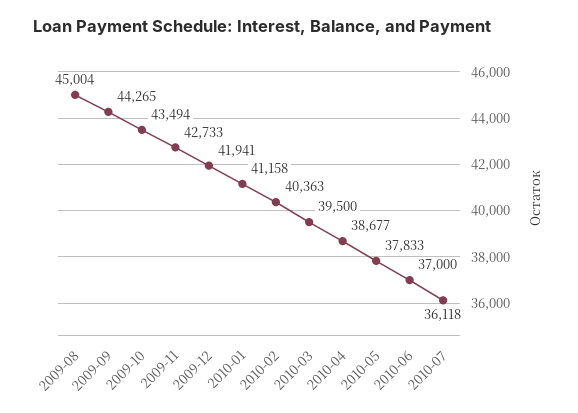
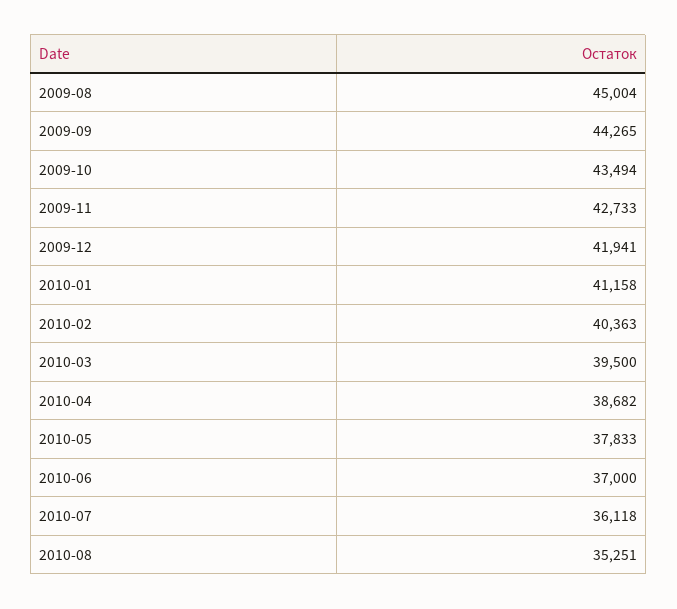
2010-04: 38677 -> 38682
2010-08: none -> 35251

